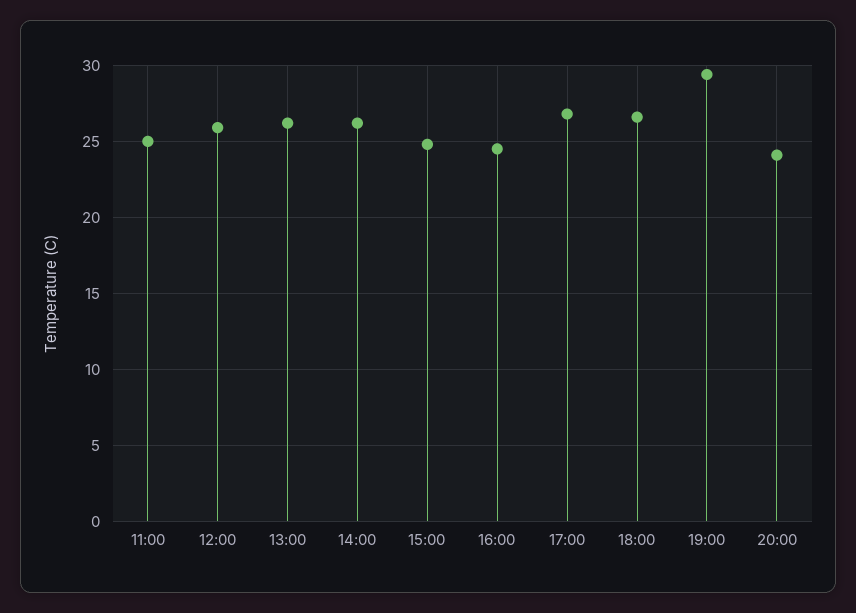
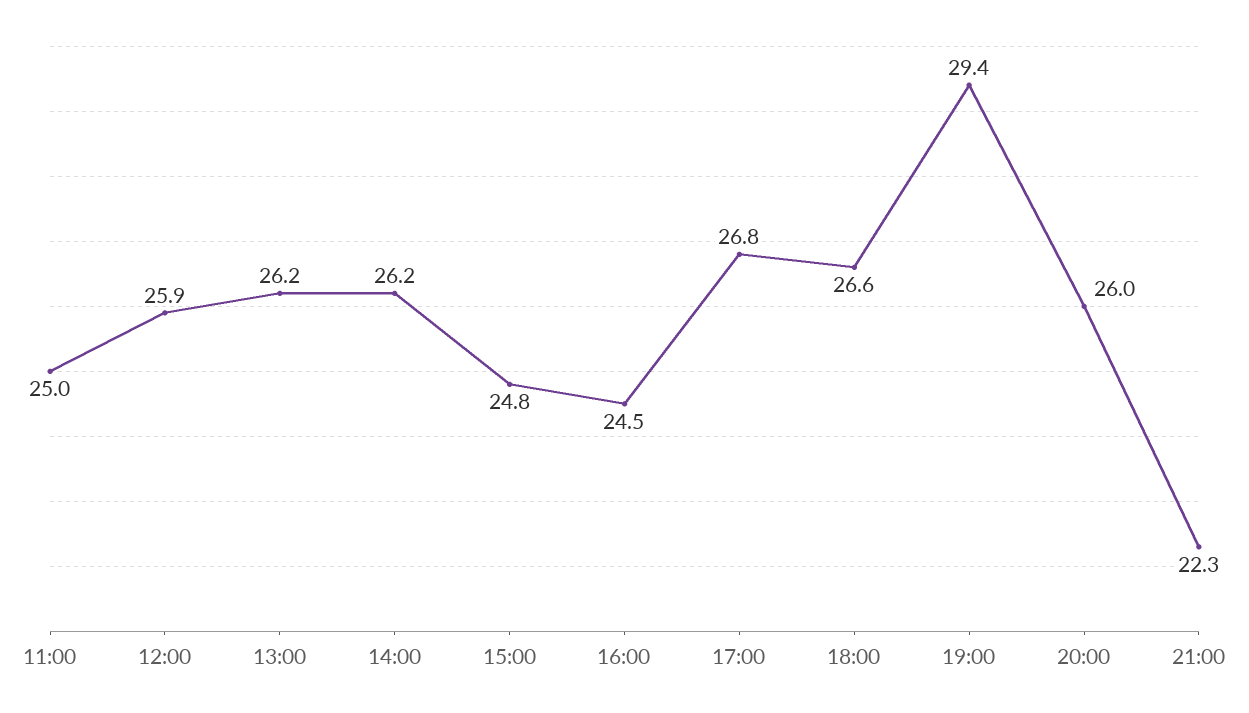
20:00: 24 -> 26
21:00: none -> 22.3

